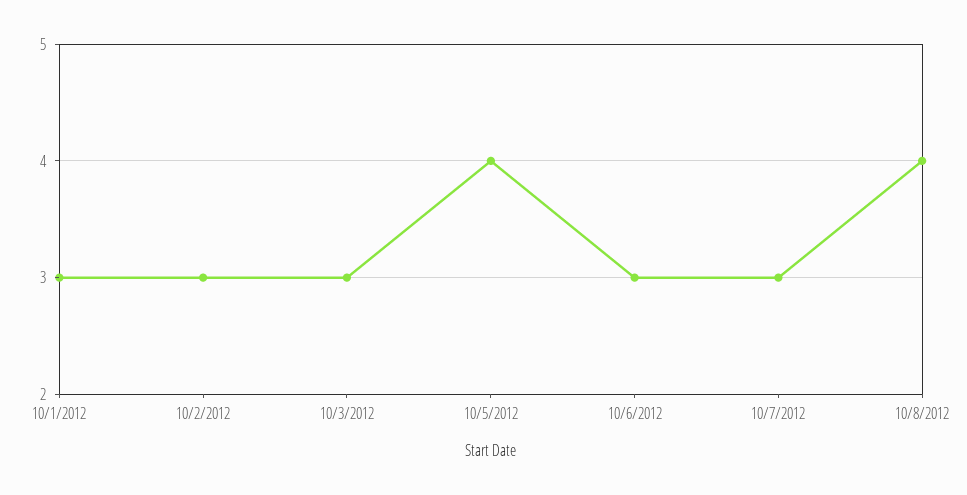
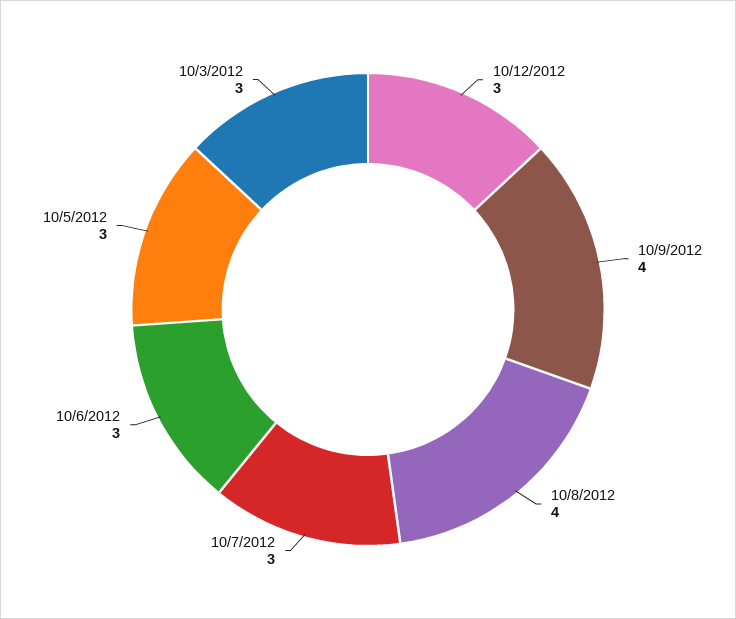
10/1/2012: 3 -> none
10/2/2012: 3 -> none
10/5/2012: 4 -> 3
10/12/2012: none -> 3
10/9/2012: none -> 4

